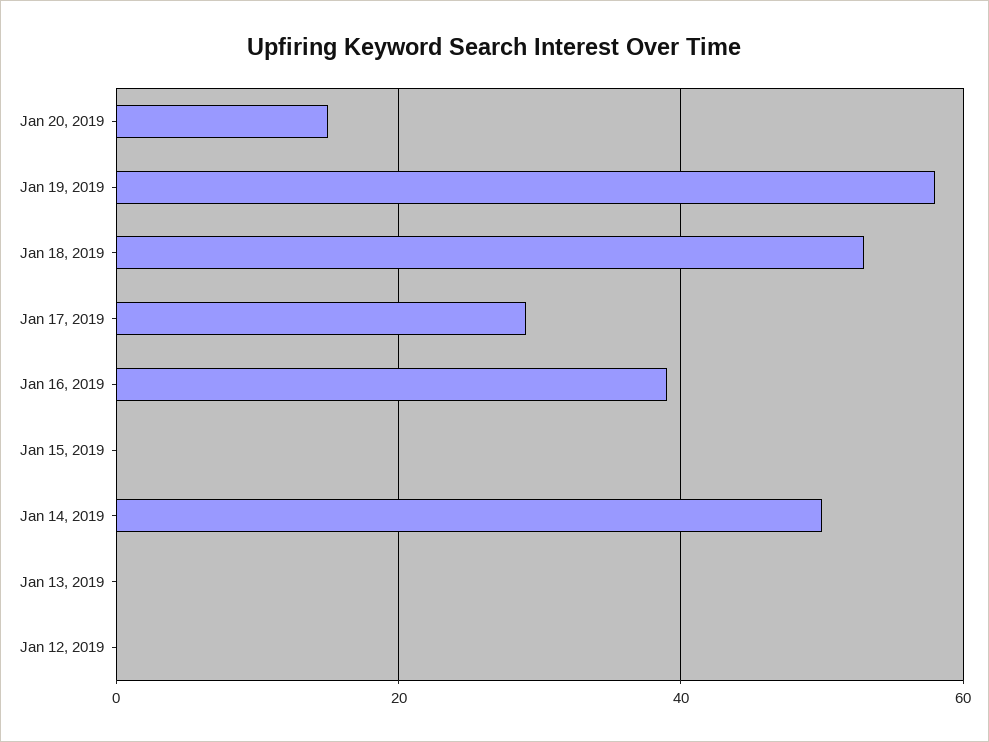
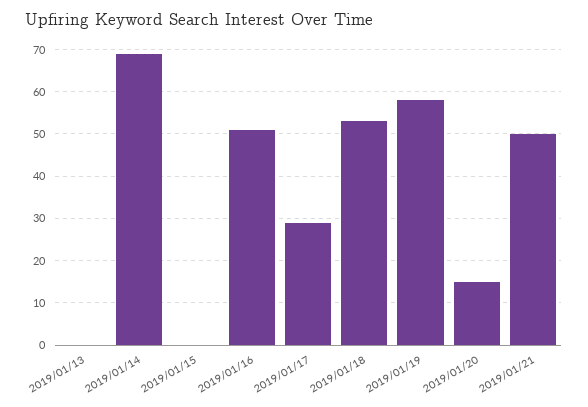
Jan 16, 2019: 40 -> 50
Jan 14, 2019: 50 -> 70
Jan 12, 2019: 0 -> none
2019/01/21: none -> 50

